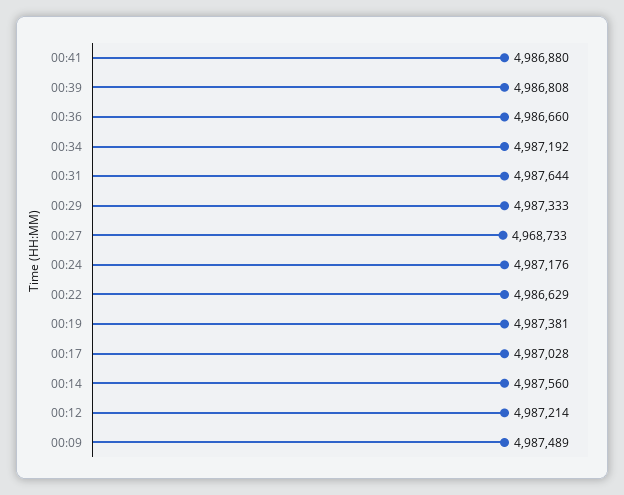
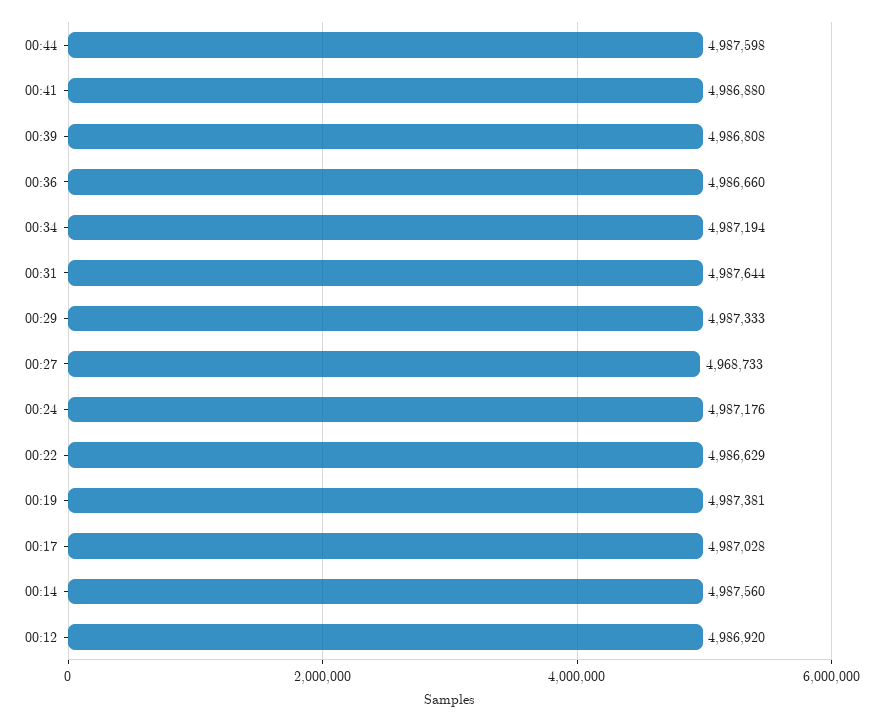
00:34: 4987192 -> 4987194
00:12: 4987214 -> 4986920
00:09: 4987489 -> none
00:44: none -> 4987598

